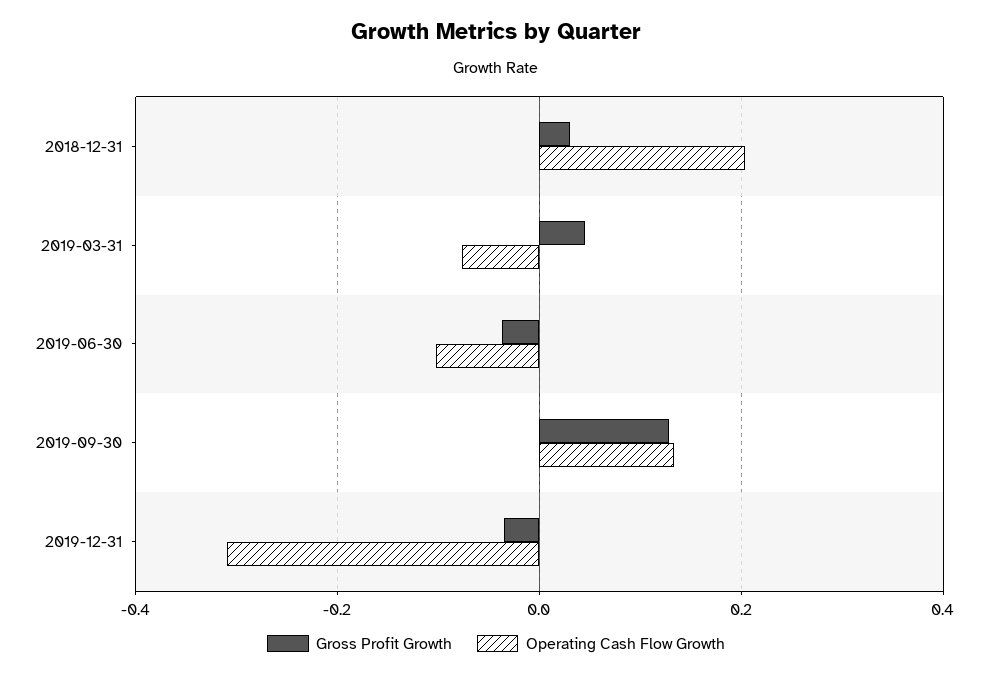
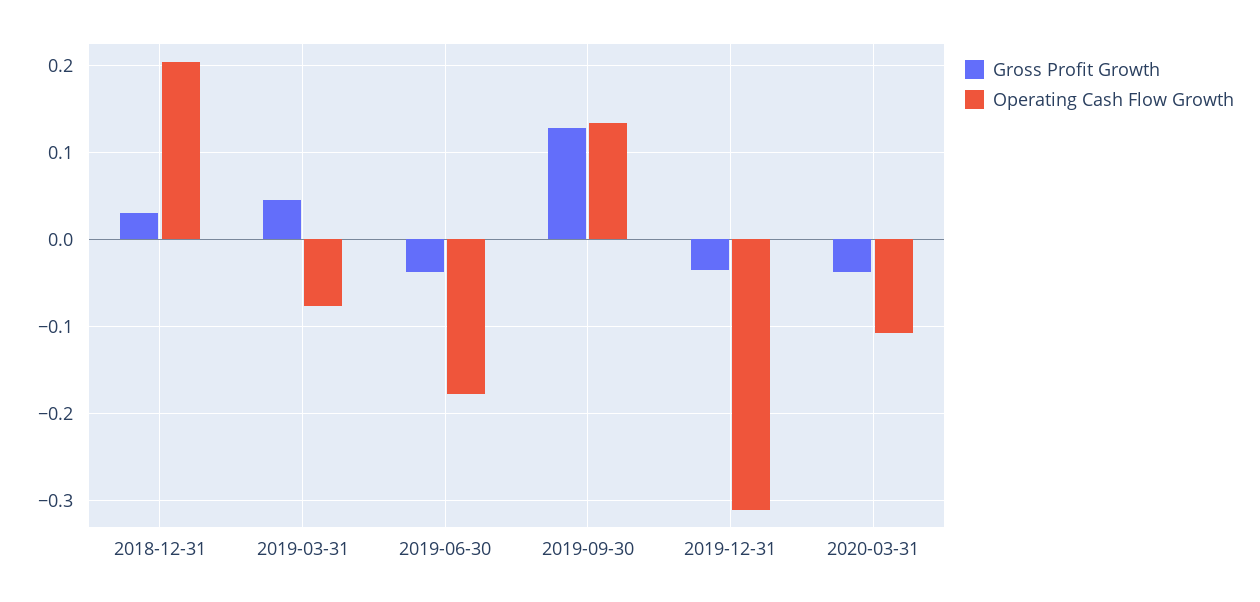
Operating Cash Flow Growth, 2019-06-30: -0.1 -> -0.18
Gross Profit Growth, 2020-03-31: none -> -0.04
Operating Cash Flow Growth, 2020-03-31: none -> -0.11

